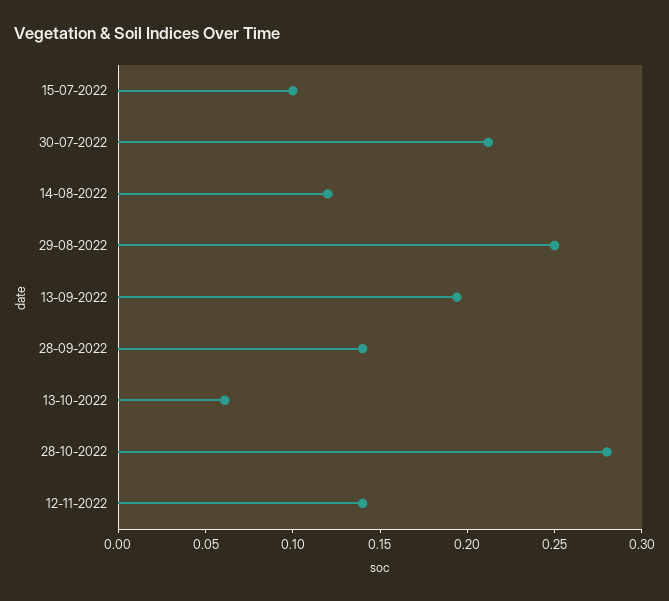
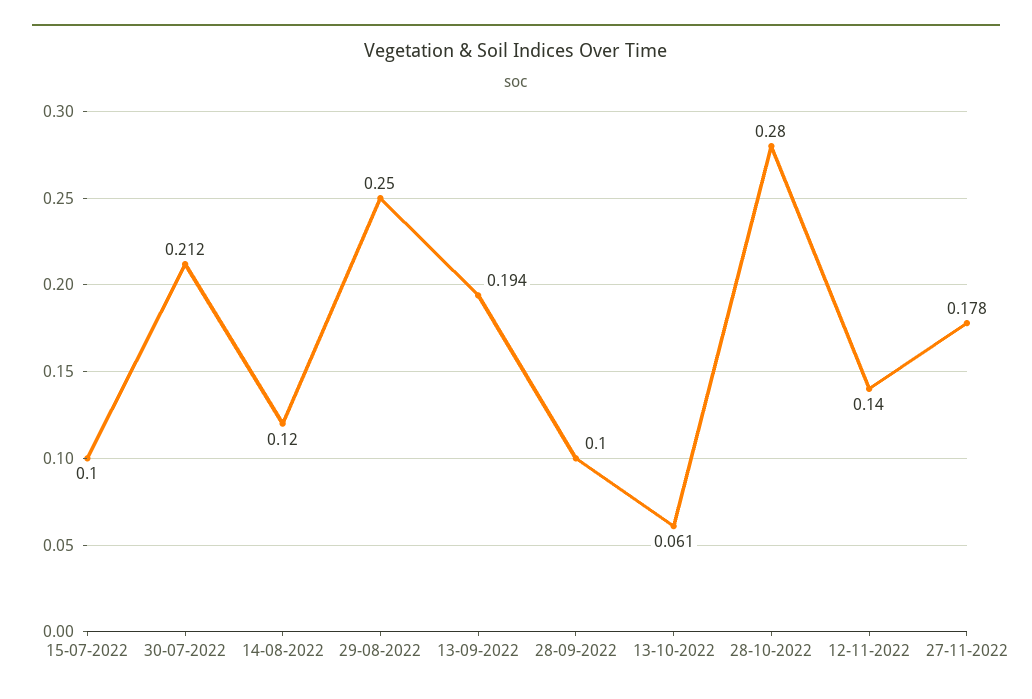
28-09-2022: 0.14 -> 0.1
27-11-2022: none -> 0.178

